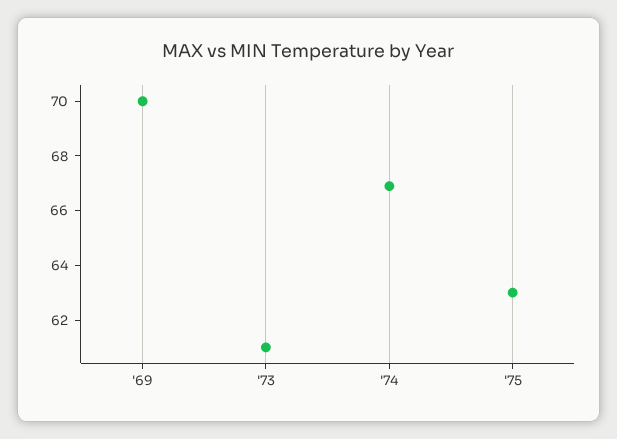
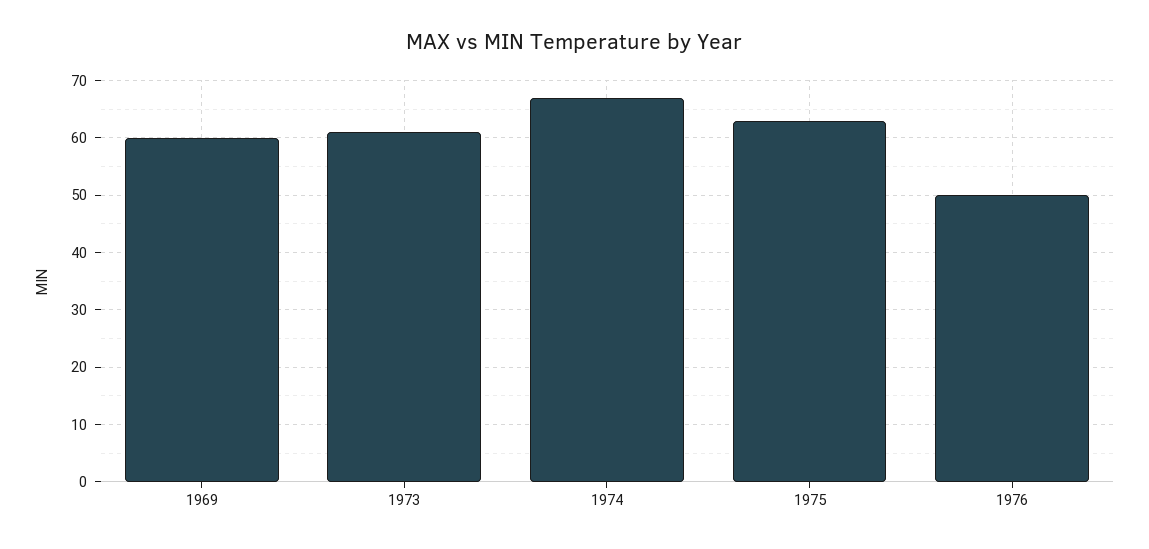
'69: 70 -> 60
1976: none -> 50

